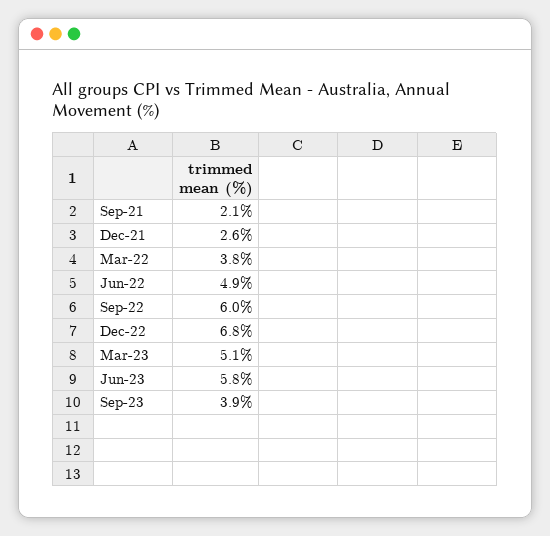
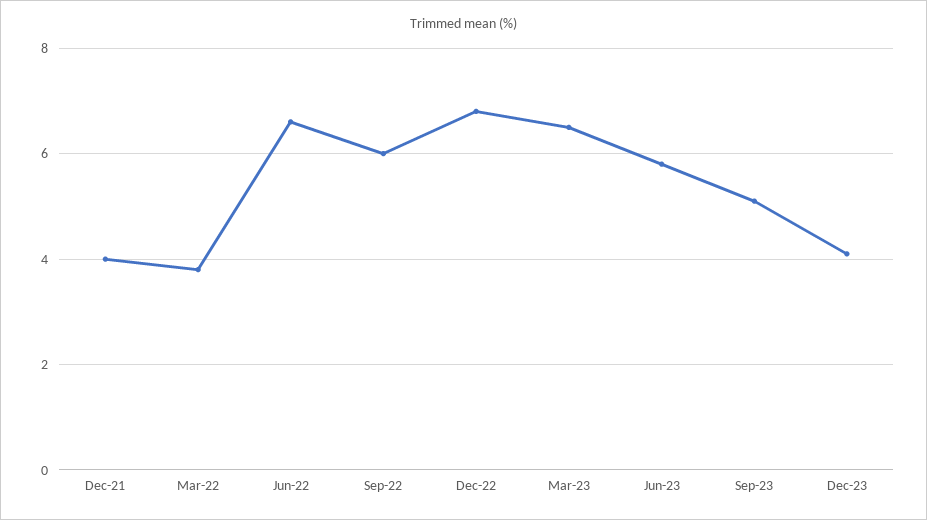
Sep-21: 2.1 -> none
Dec-21: 2.6 -> 4
Jun-22: 4.9 -> 6.5
Mar-23: 5.1 -> 6.5
Sep-23: 3.9 -> 5
Dec-23: none -> 4

